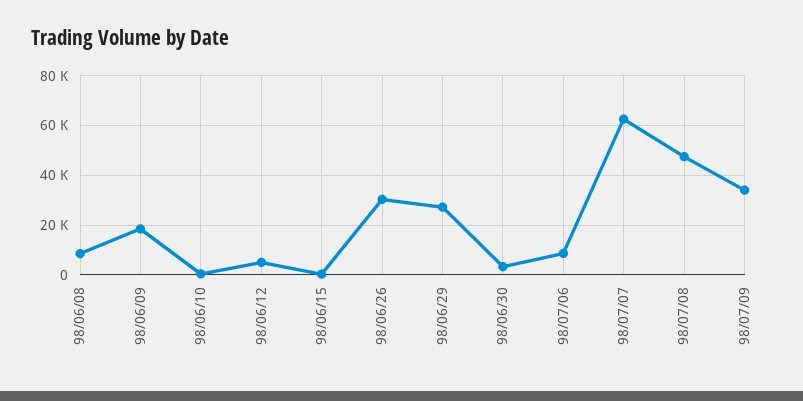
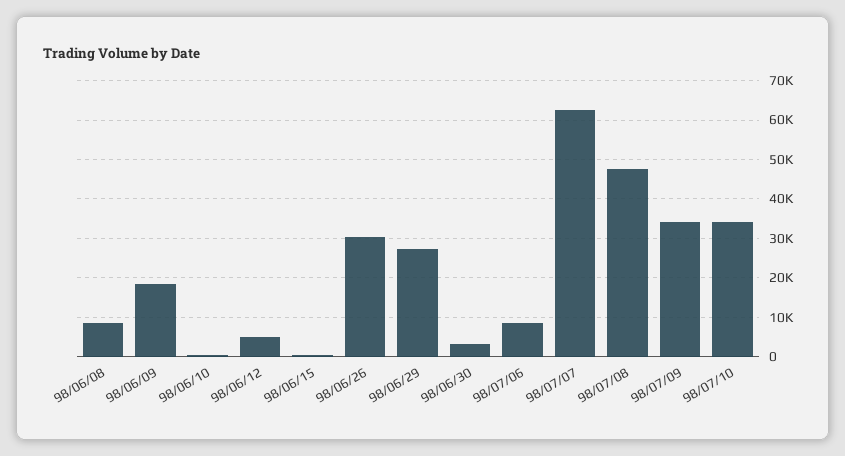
98/07/10: none -> 34000

